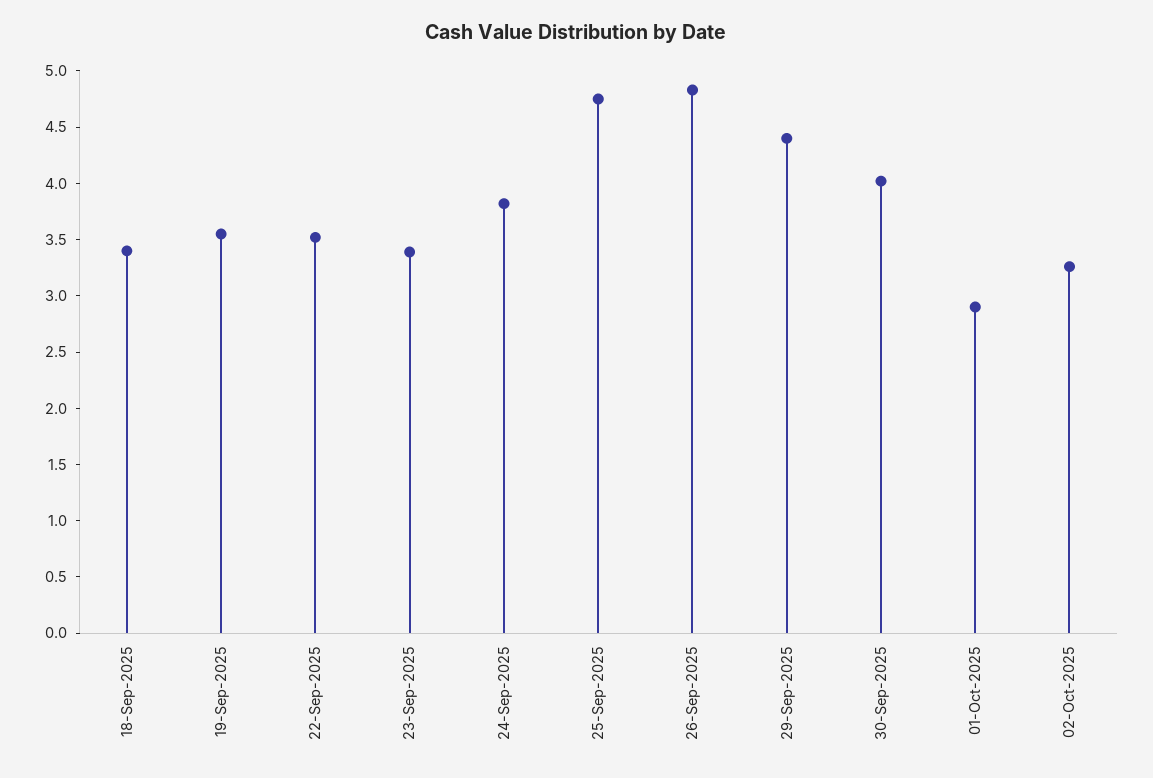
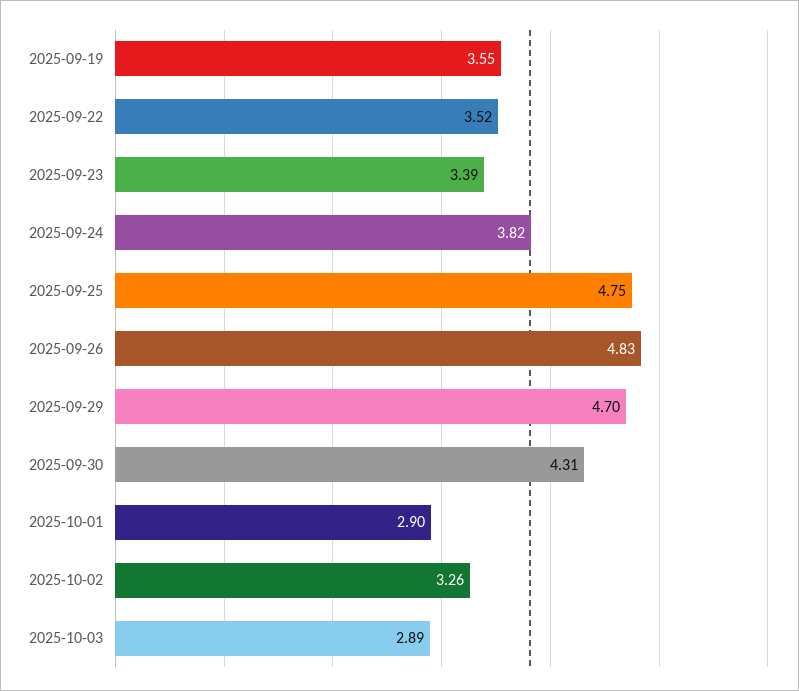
18-Sep-2025: 3.4 -> none
29-Sep-2025: 4.4 -> 4.7
30-Sep-2025: 4 -> 4.31
2025-10-03: none -> 2.89

